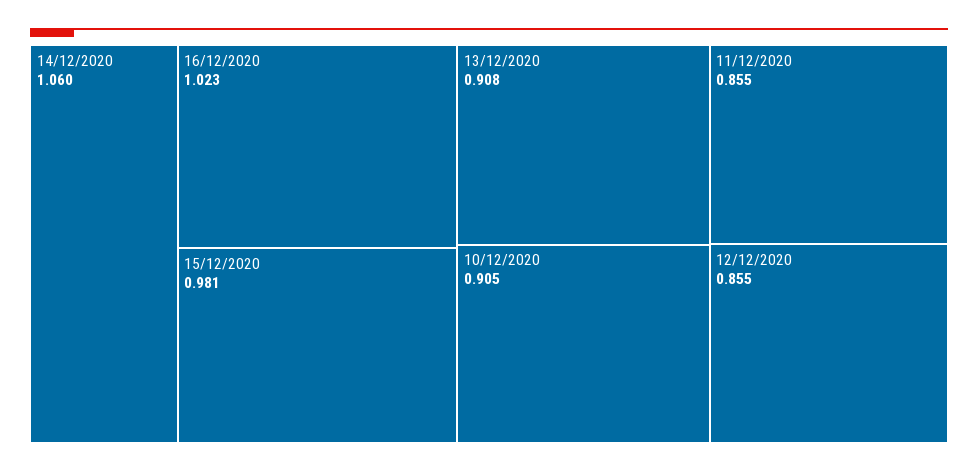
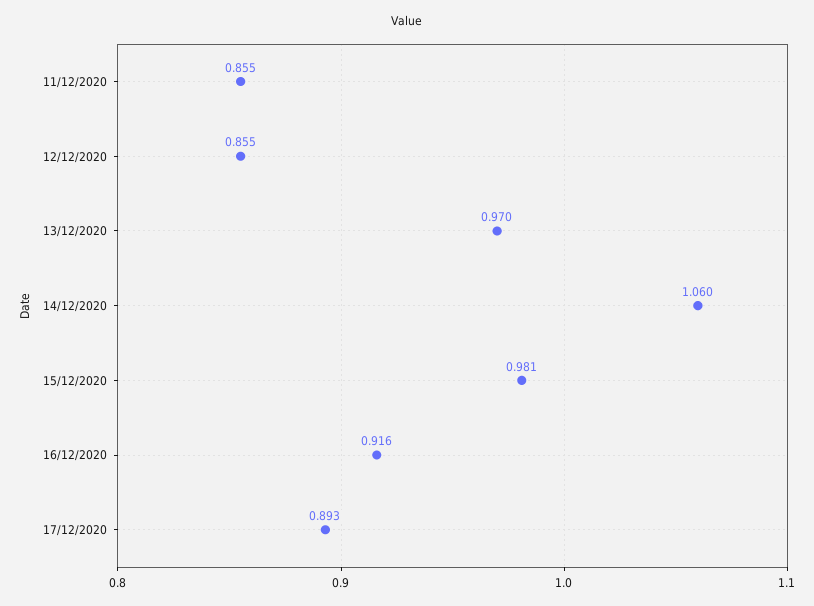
16/12/2020: 1.023 -> 0.916
13/12/2020: 0.908 -> 0.97
10/12/2020: 0.905 -> none
17/12/2020: none -> 0.893

